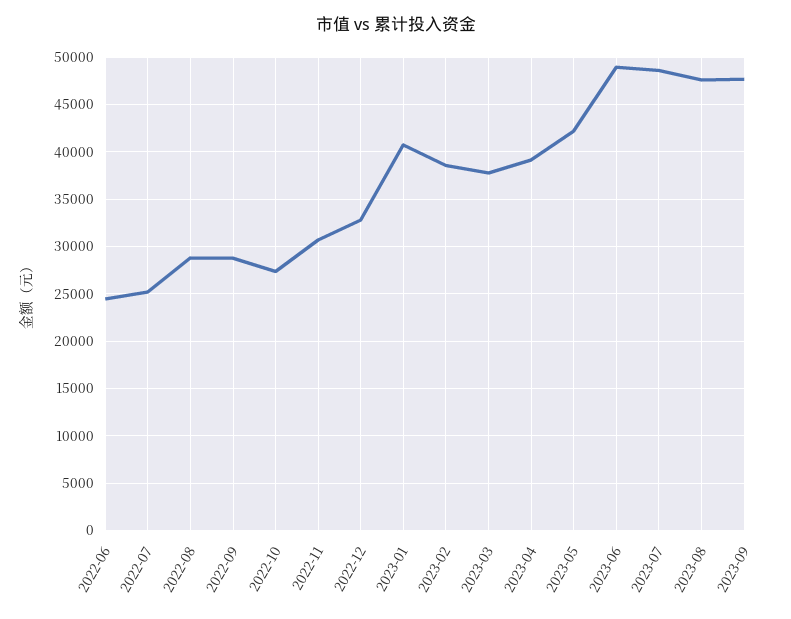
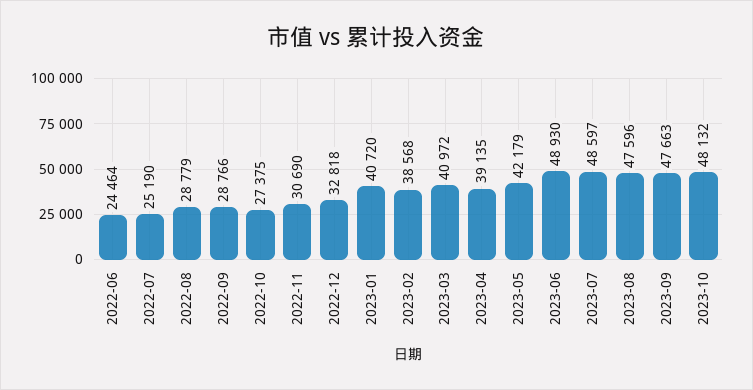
2023-03: 38000 -> 40972
2023-10: none -> 48132

